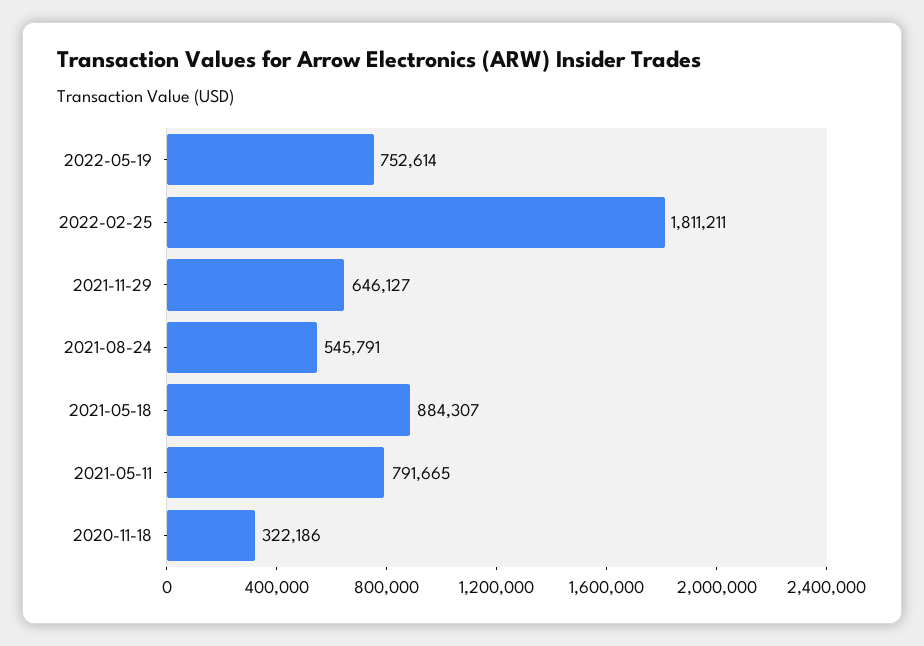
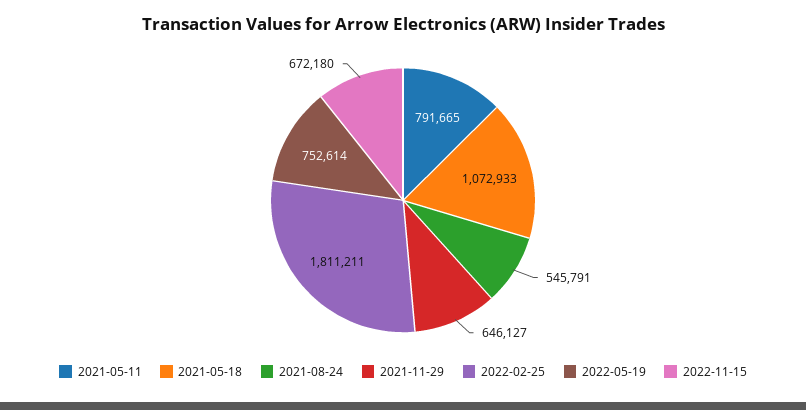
2021-05-18: 884307 -> 1072933
2020-11-18: 322186 -> none
2022-11-15: none -> 672180

